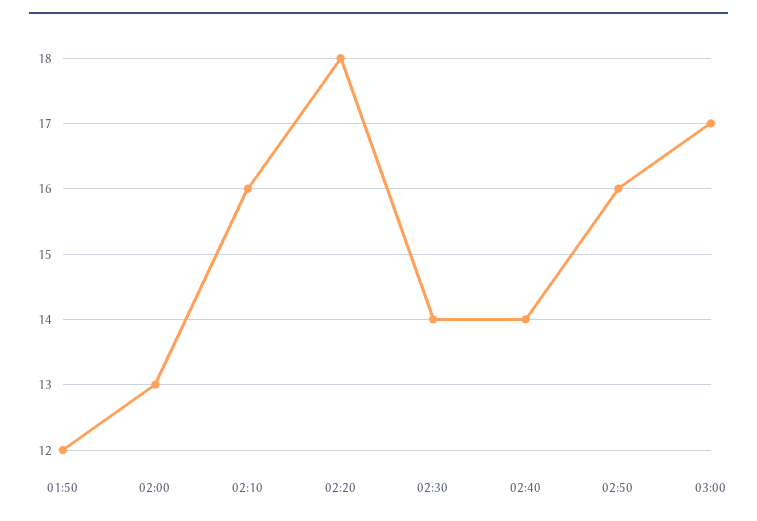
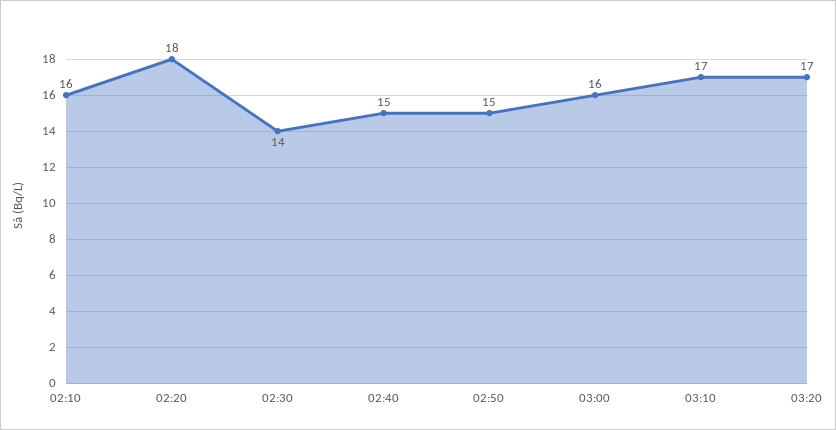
01:50: 12 -> none
02:00: 13 -> none
02:40: 14 -> 15
02:50: 16 -> 15
03:00: 17 -> 16
03:10: none -> 17
03:20: none -> 17

